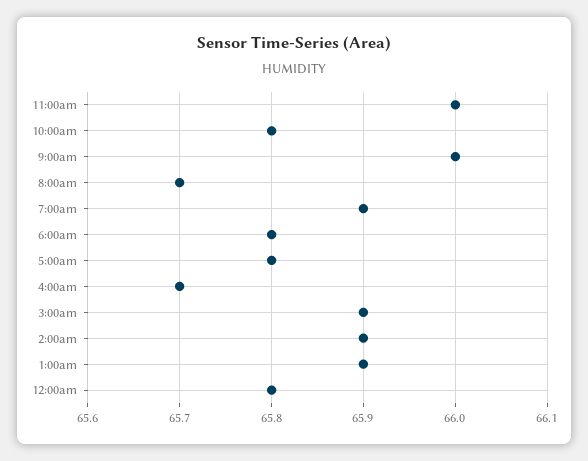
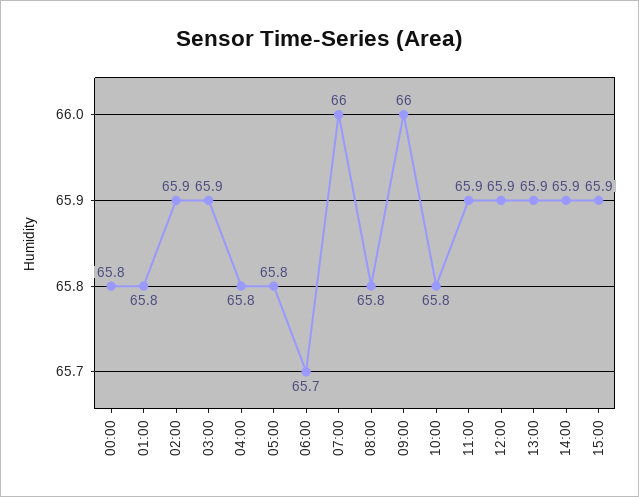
11:00am: 66 -> 65.9
8:00am: 65.7 -> 65.8
7:00am: 65.9 -> 66
6:00am: 65.8 -> 65.7
4:00am: 65.7 -> 65.8
1:00am: 65.9 -> 65.8
12:00: none -> 65.9
13:00: none -> 65.9
14:00: none -> 65.9
15:00: none -> 65.9

